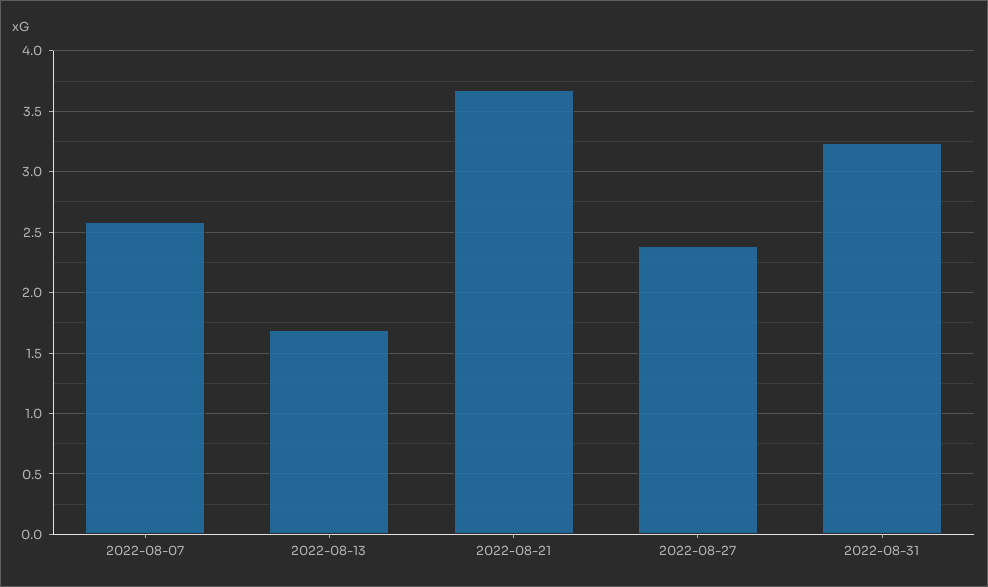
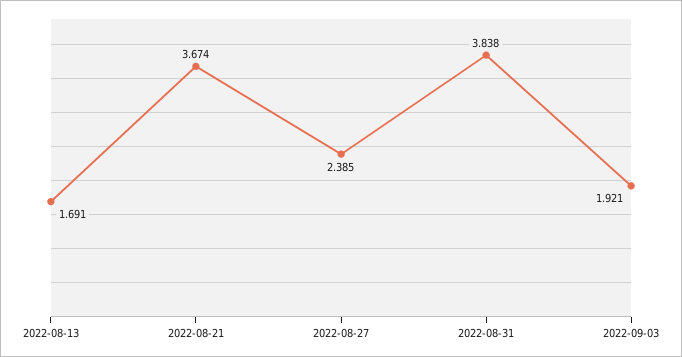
2022-08-07: 2.6 -> none
2022-08-31: 3.25 -> 3.838
2022-09-03: none -> 1.921

